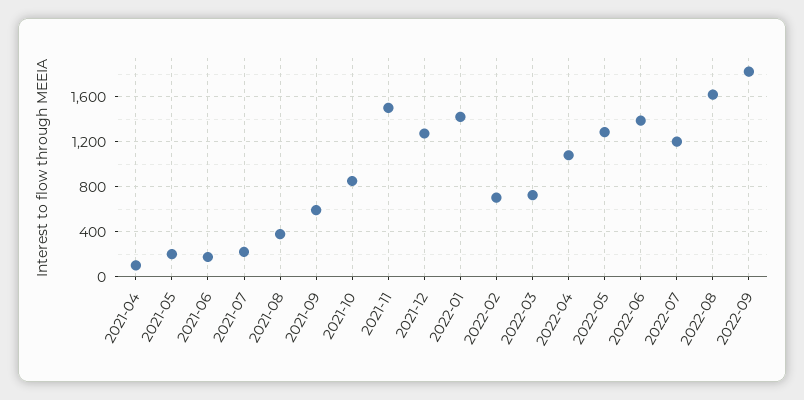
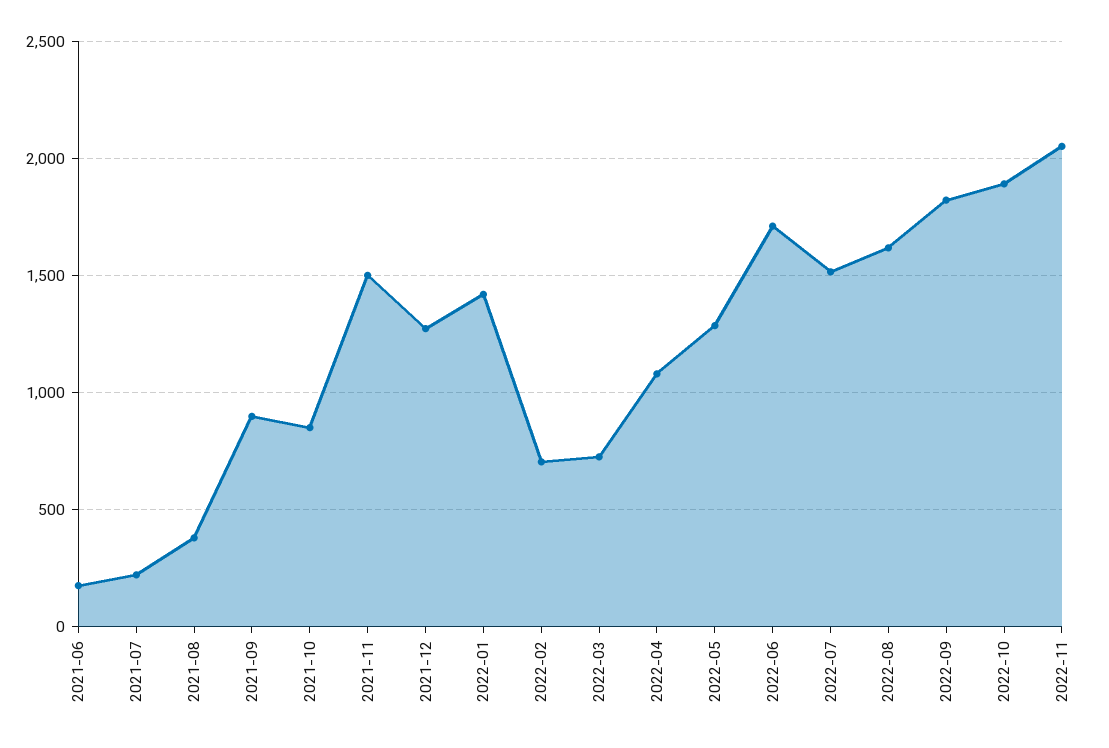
2021-04: 100 -> none
2021-05: 200 -> none
2021-09: 600 -> 900
2022-06: 1400 -> 1700
2022-07: 1200 -> 1500
2022-10: none -> 1900
2022-11: none -> 2050

